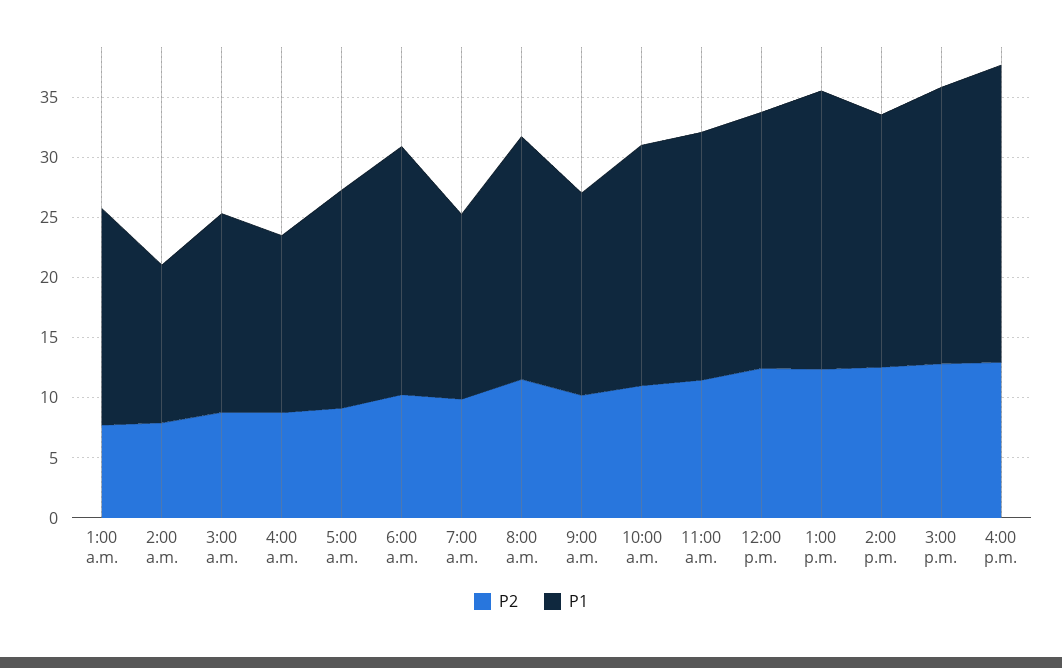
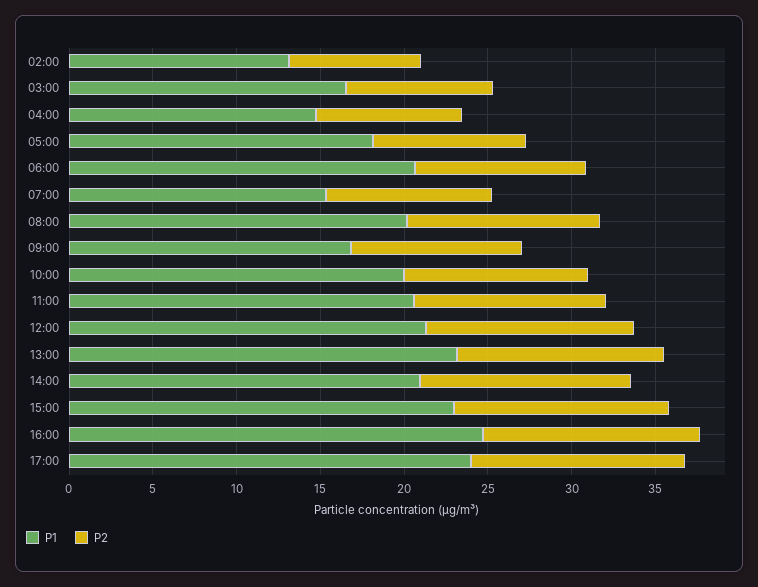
P2, 1:00 a.m.: 8 -> none
P1, 1:00 a.m.: 18 -> none
P1, 17:00: none -> 24
P2, 17:00: none -> 13

